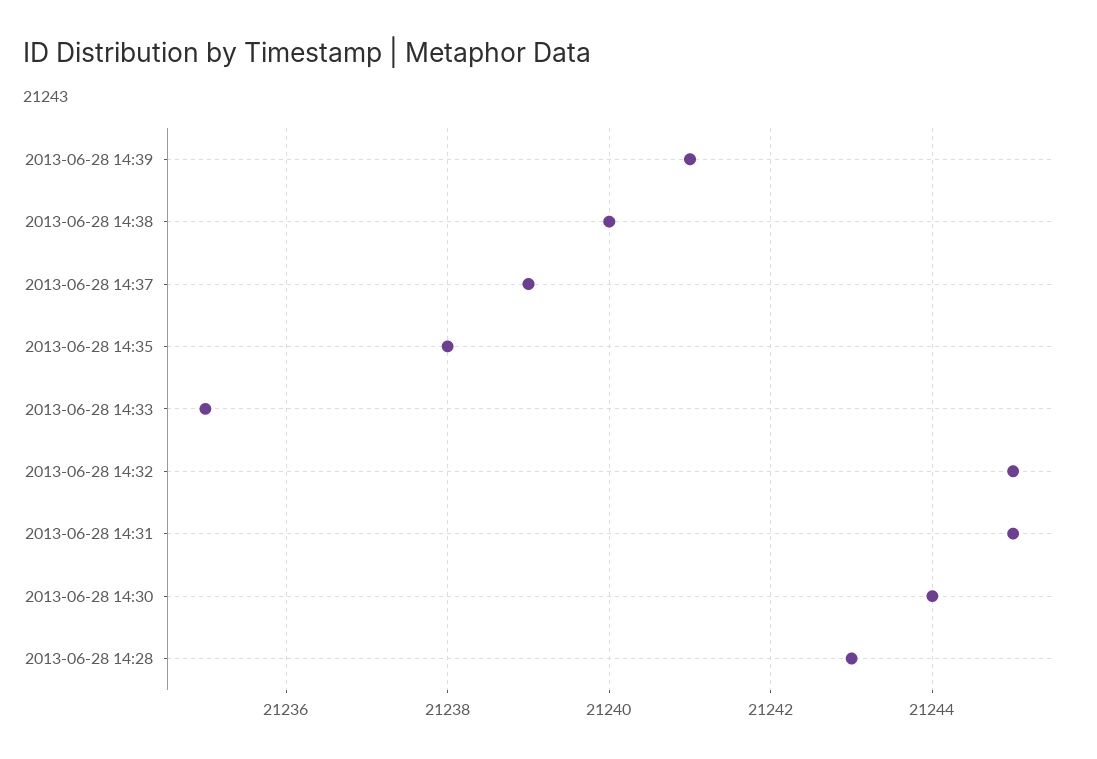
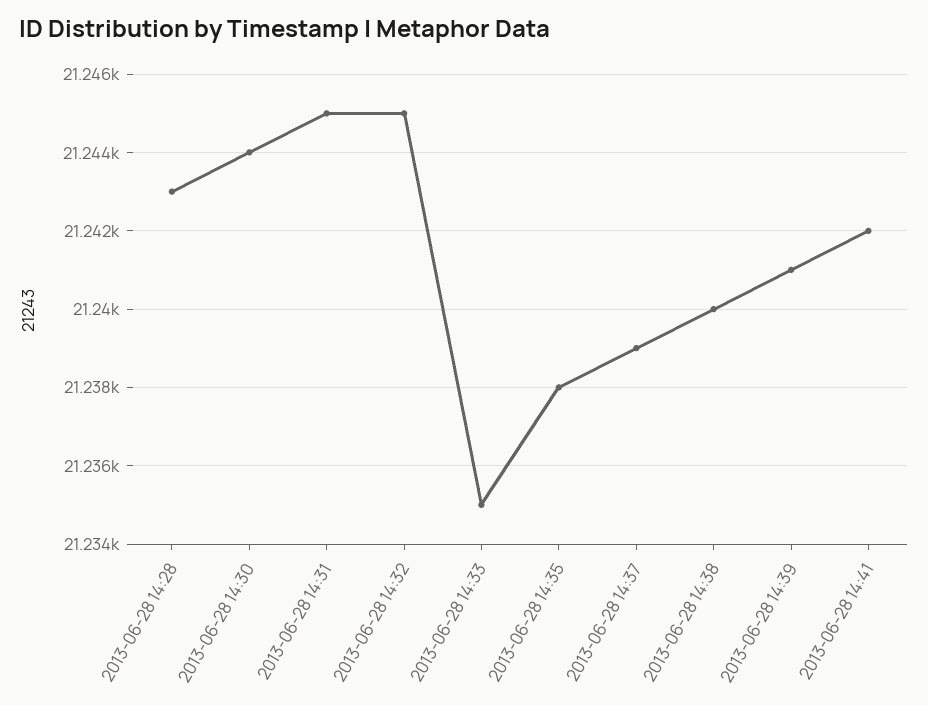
2013-06-28 14:41: none -> 21242

